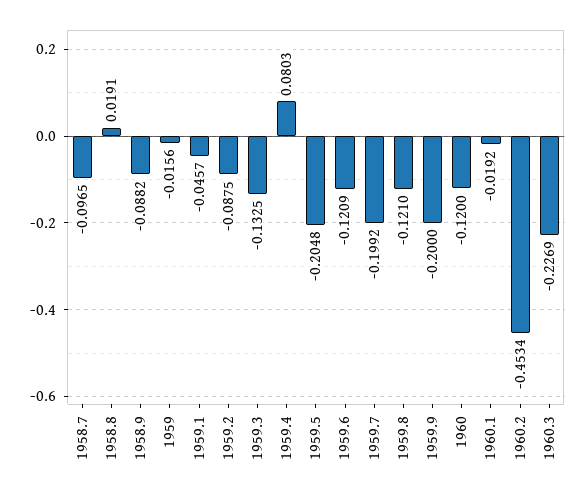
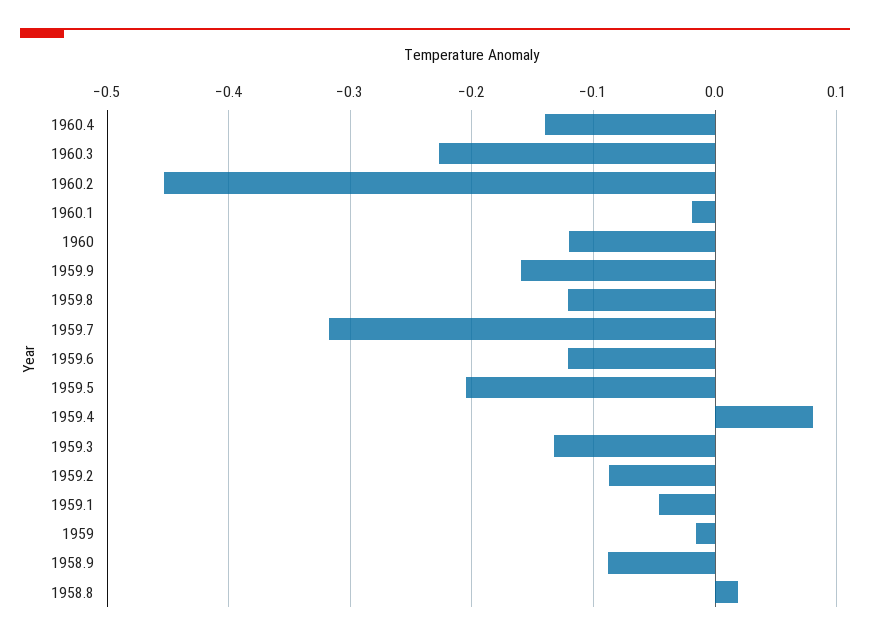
1958.7: -0.0965 -> none
1959.7: -0.1992 -> -0.32
1959.9: -0.2 -> -0.16
1960.4: none -> -0.14

